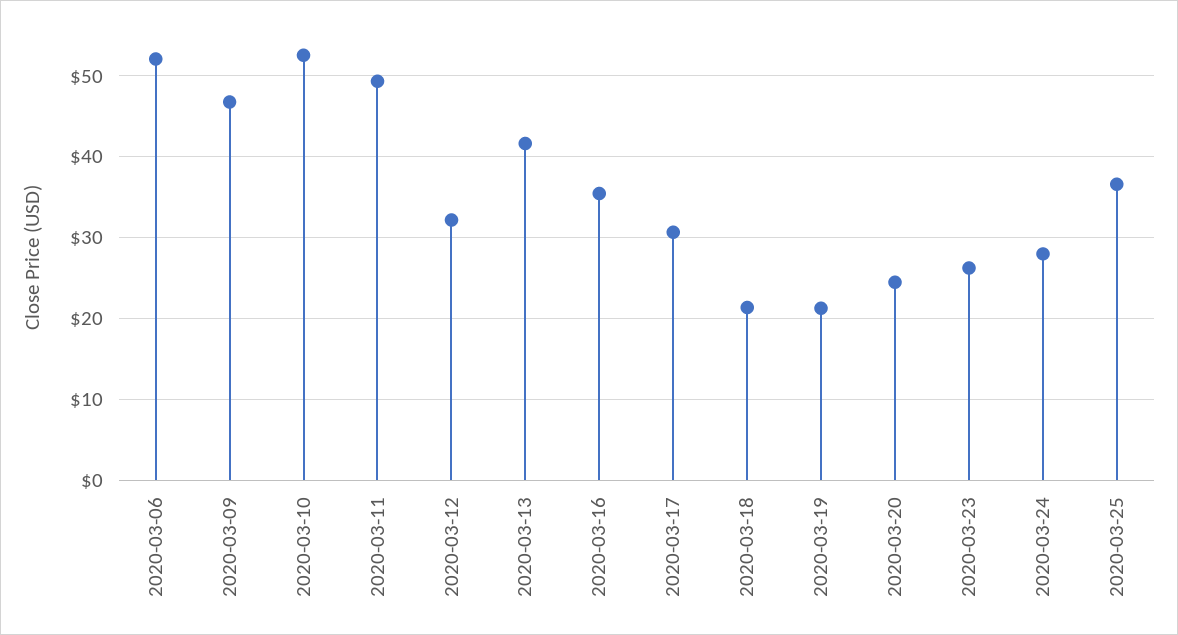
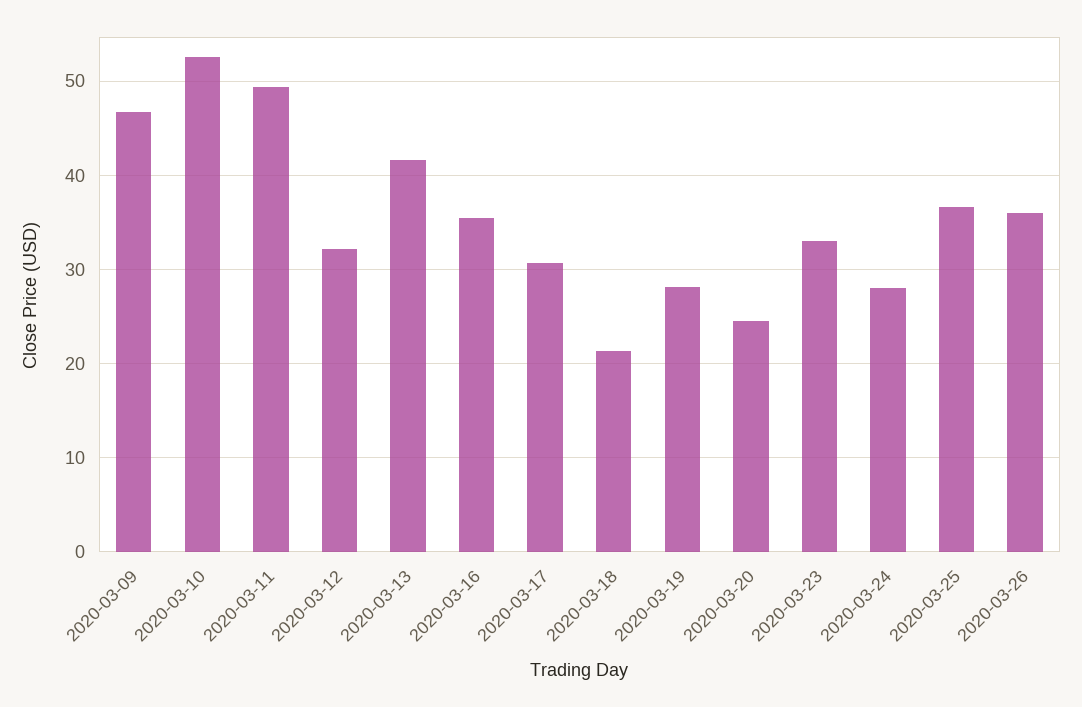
2020-03-06: 52 -> none
2020-03-19: 21 -> 28
2020-03-23: 26 -> 33
2020-03-26: none -> 36

